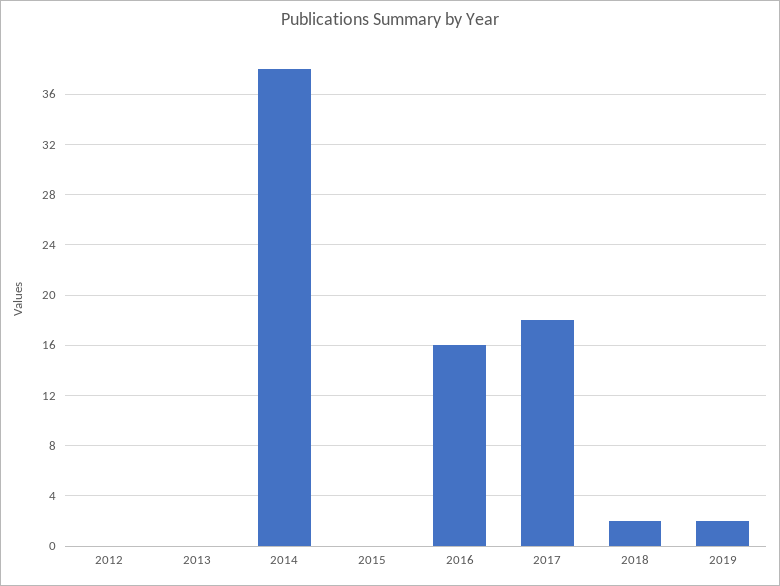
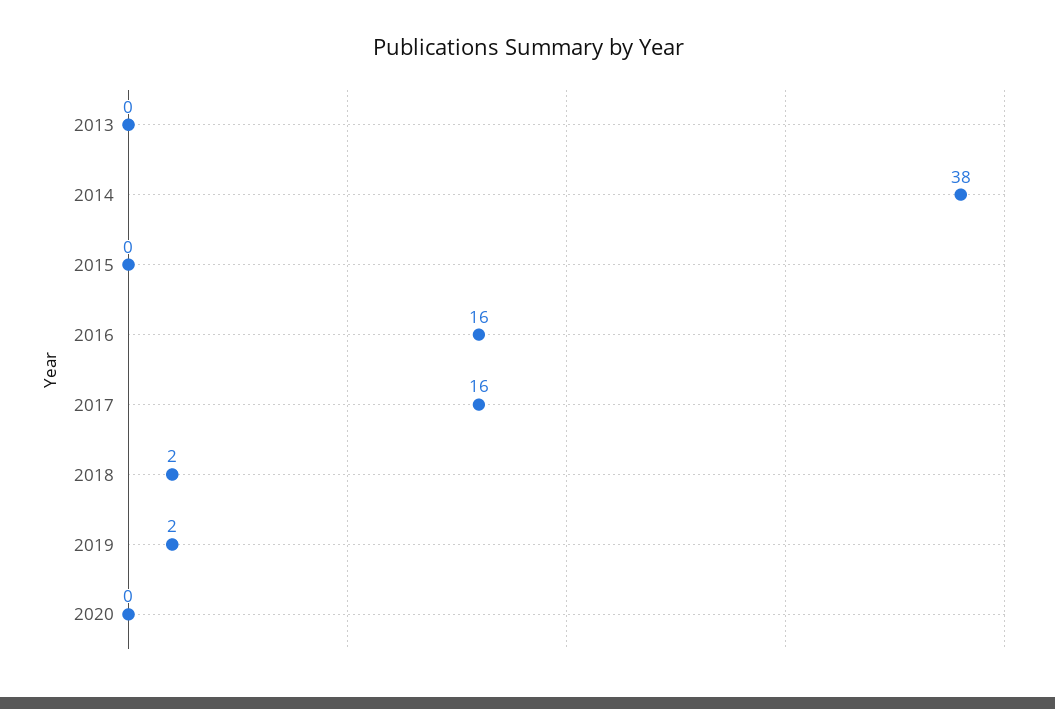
2012: 0 -> none
2017: 18 -> 16
2020: none -> 0

